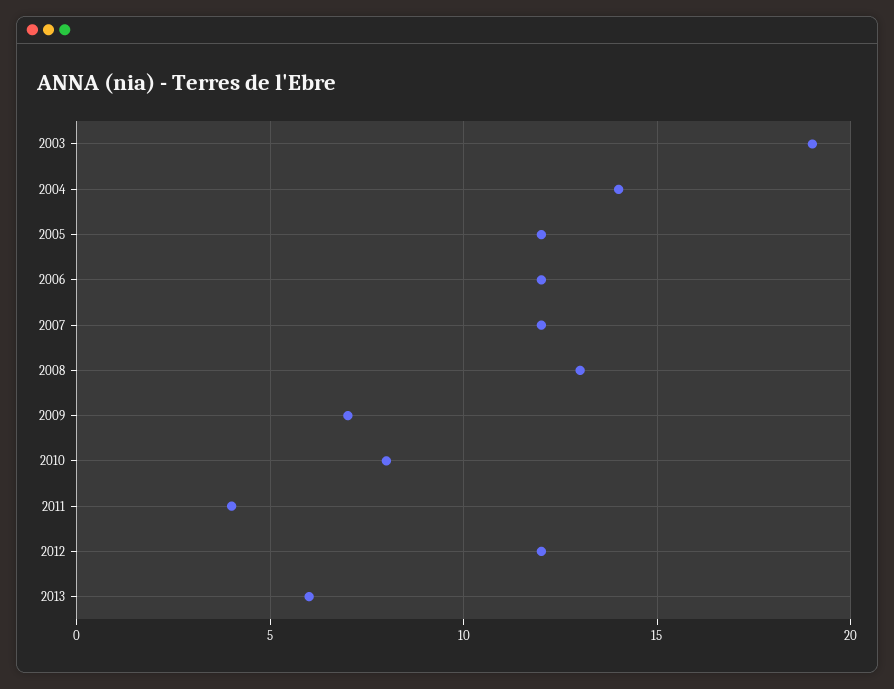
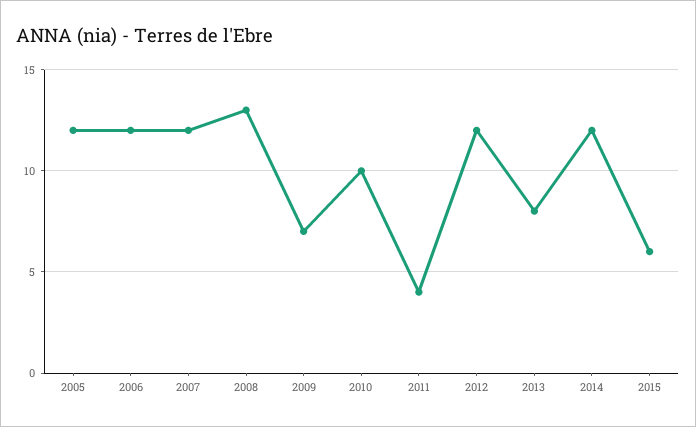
2003: 19 -> none
2004: 14 -> none
2010: 8 -> 10
2013: 6 -> 8
2014: none -> 12
2015: none -> 6

